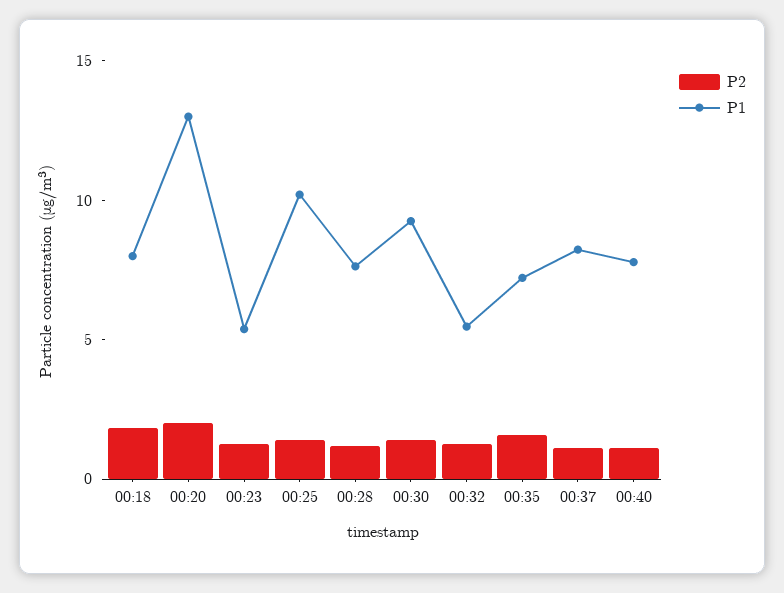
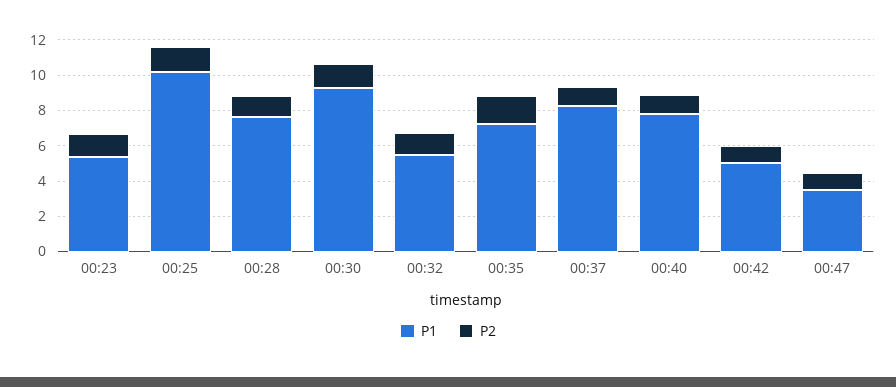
P2, 00:18: 2 -> none
P1, 00:18: 8 -> none
P2, 00:20: 2 -> none
P1, 00:20: 13 -> none
P1, 00:42: none -> 5
P2, 00:42: none -> 1
P1, 00:47: none -> 3.5
P2, 00:47: none -> 1

